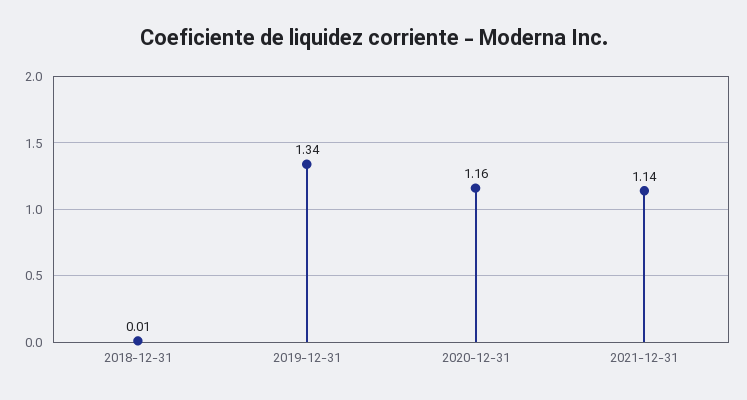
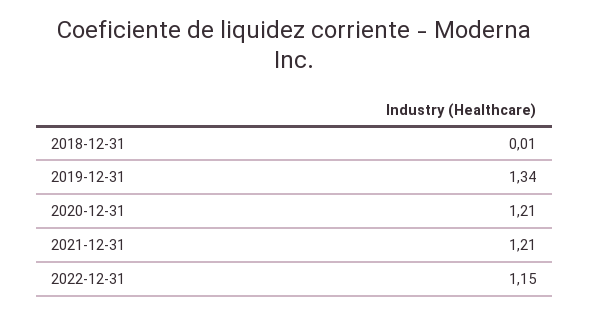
2020-12-31: 1.16 -> 1.21
2021-12-31: 1.14 -> 1.21
2022-12-31: none -> 1.15

